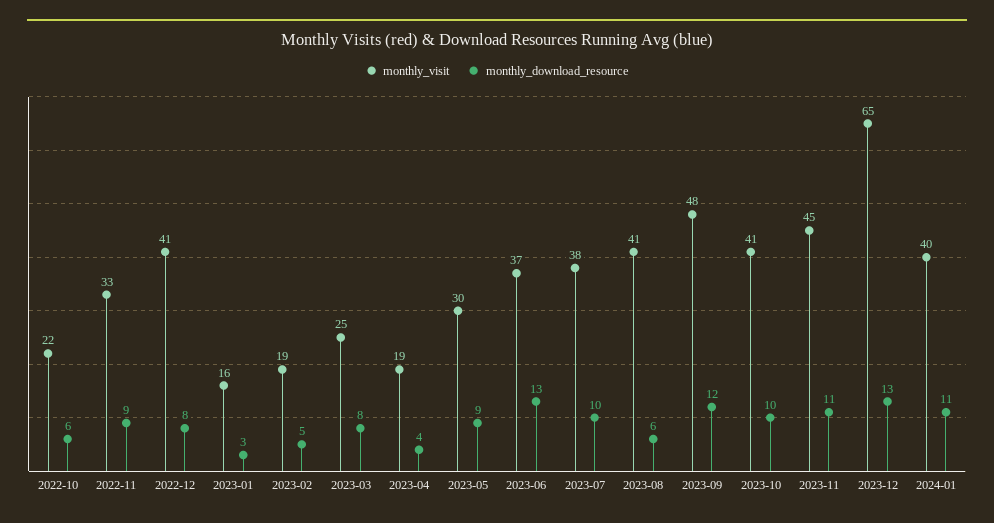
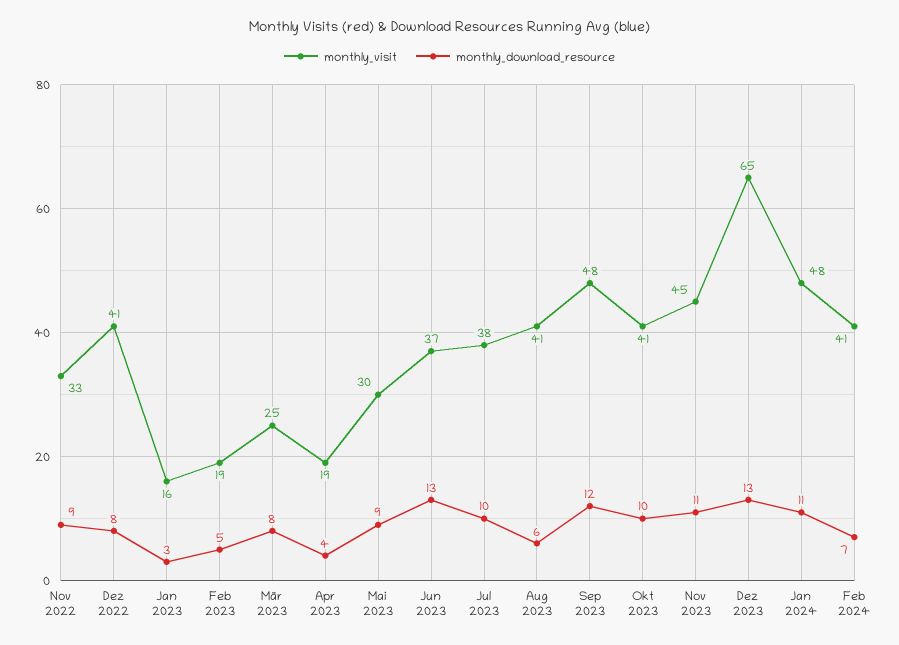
monthly_visit, 2022-10: 22 -> none
monthly_download_resource, 2022-10: 6 -> none
monthly_visit, 2024-01: 40 -> 48
monthly_visit, Feb 2024: none -> 41
monthly_download_resource, Feb 2024: none -> 7

